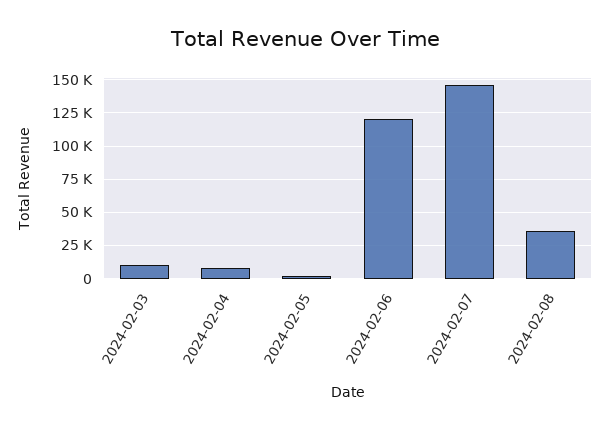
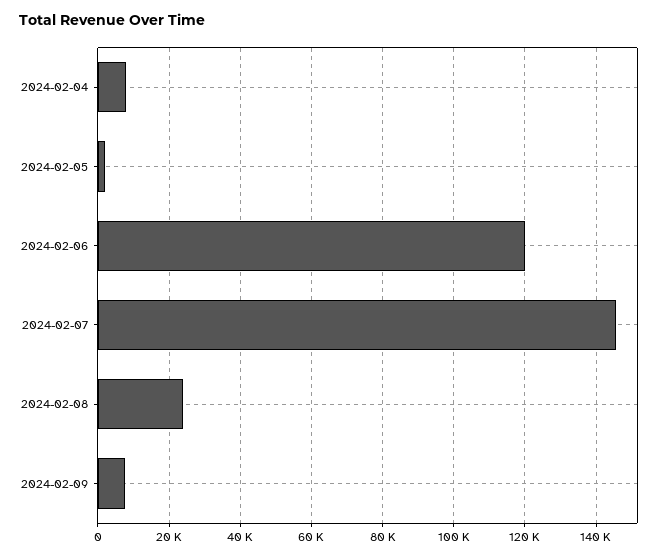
2024-02-03: 10000 -> none
2024-02-08: 35000 -> 24000
2024-02-09: none -> 8000

